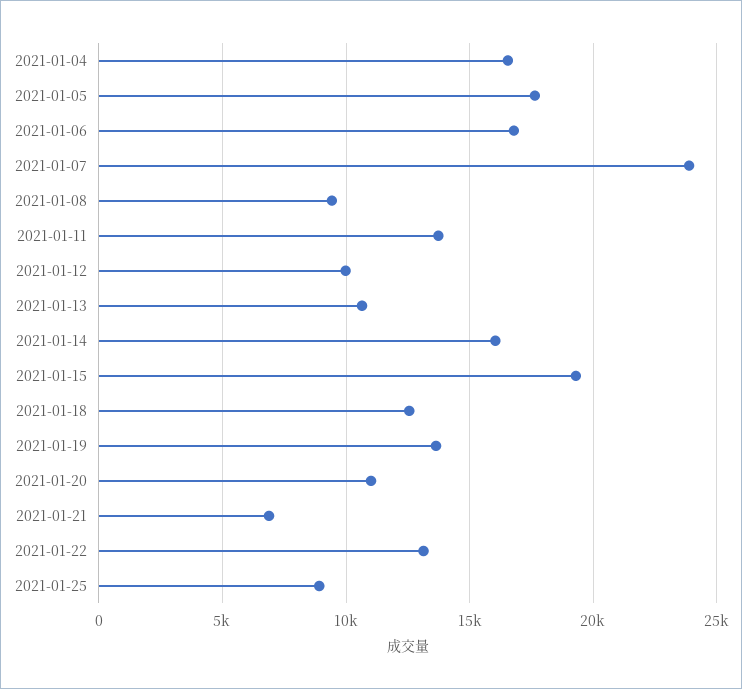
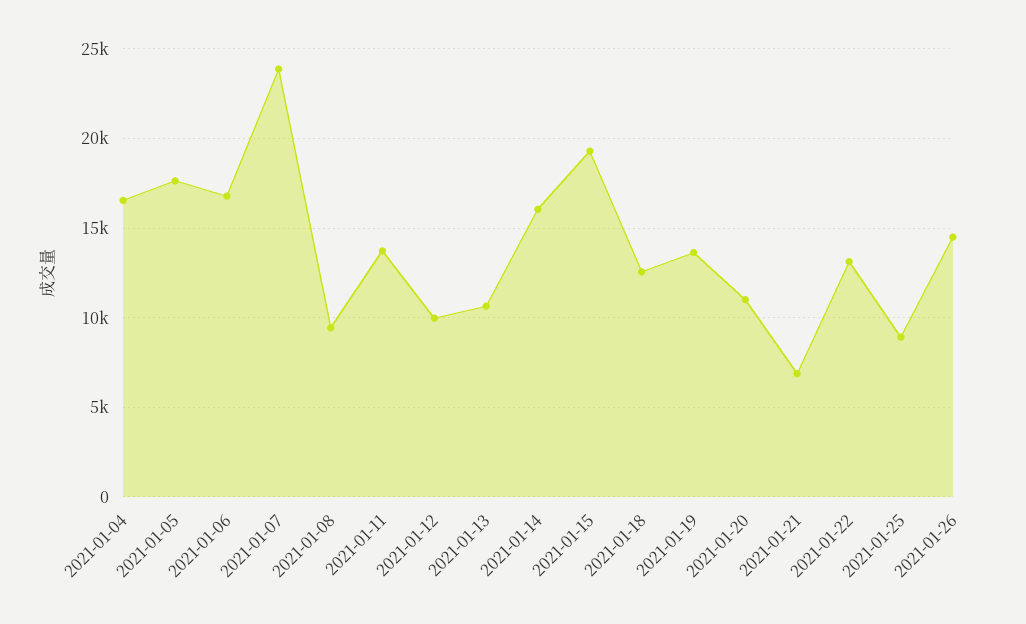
2021-01-26: none -> 14500

